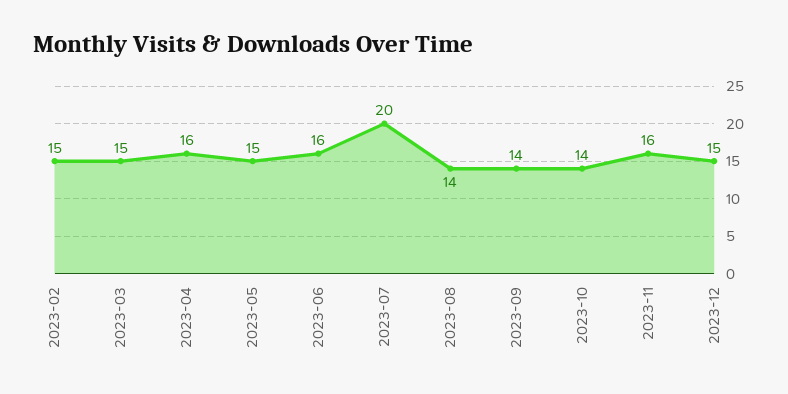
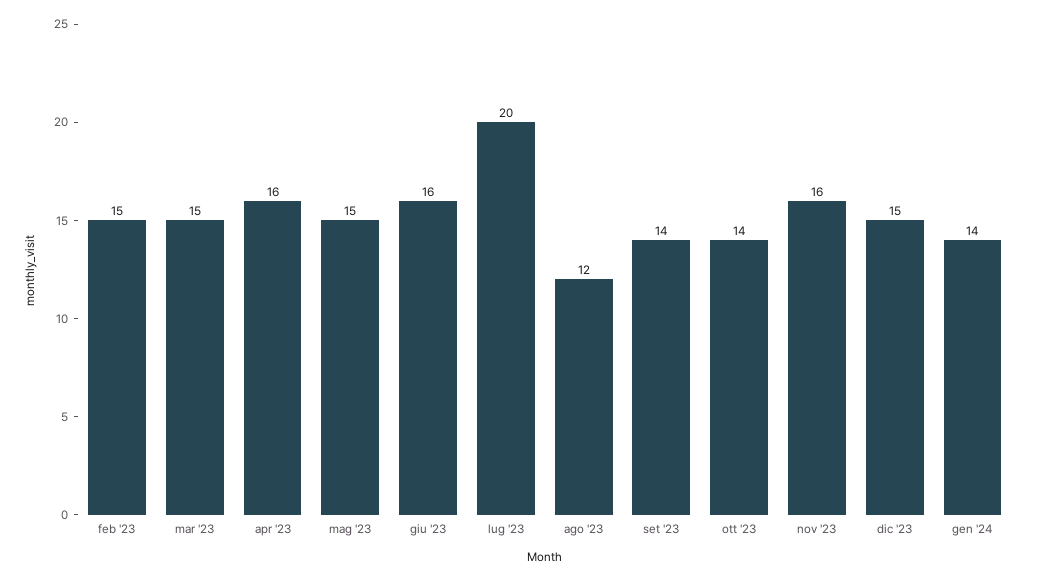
2023-08: 14 -> 12
gen '24: none -> 14

